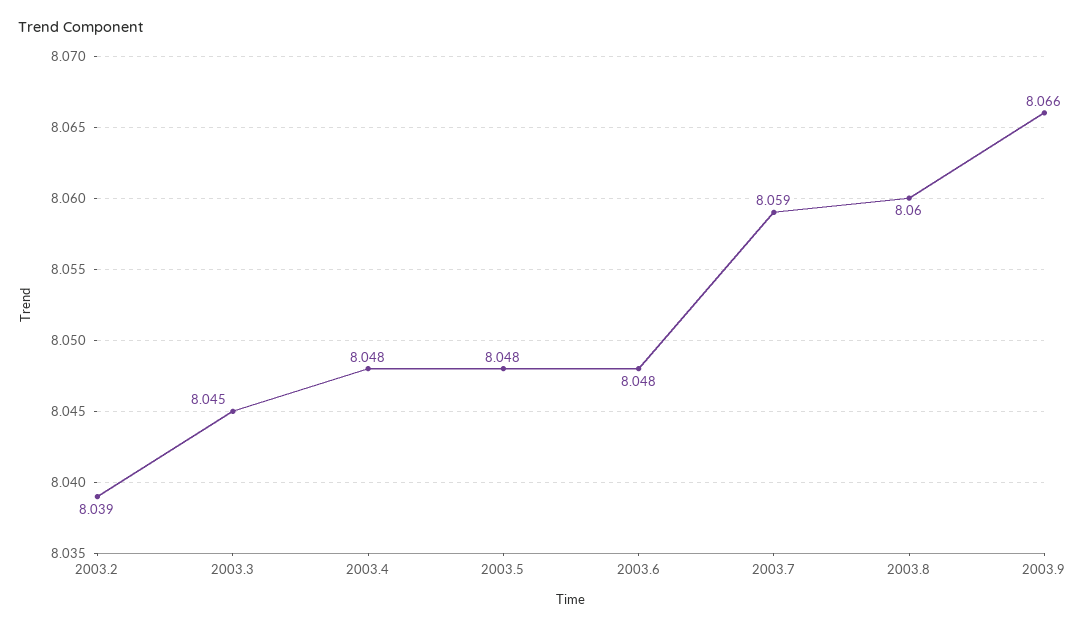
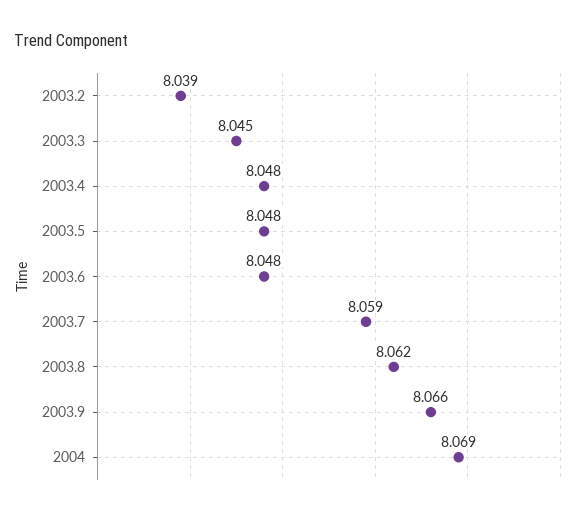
2003.8: 8.06 -> 8.062
2004: none -> 8.069

